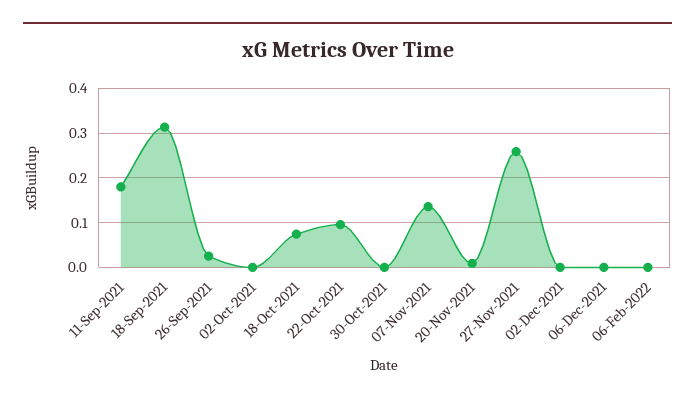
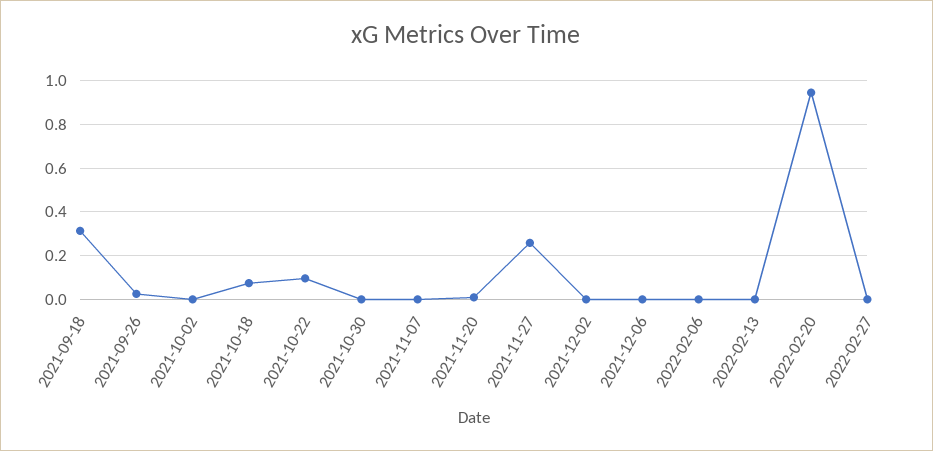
11-Sep-2021: 0.18 -> none
07-Nov-2021: 0.14 -> 0
2022-02-13: none -> 0
2022-02-20: none -> 0.95
2022-02-27: none -> 0

